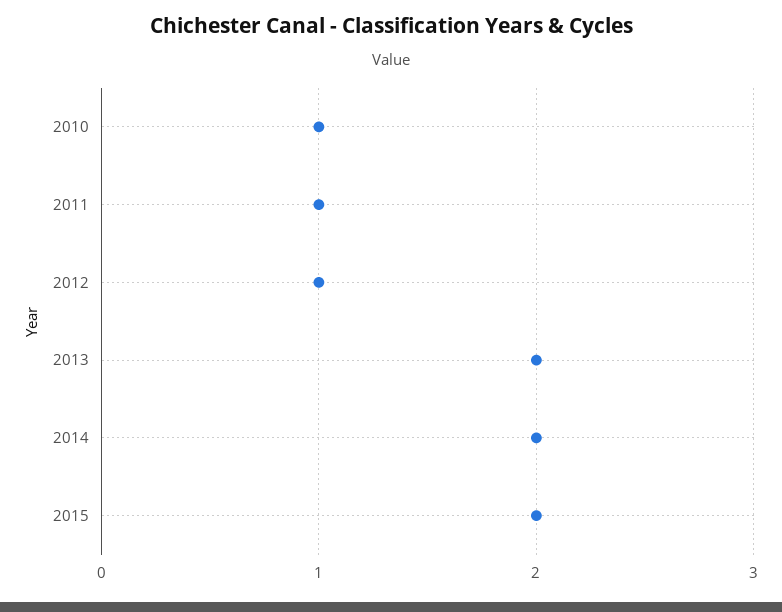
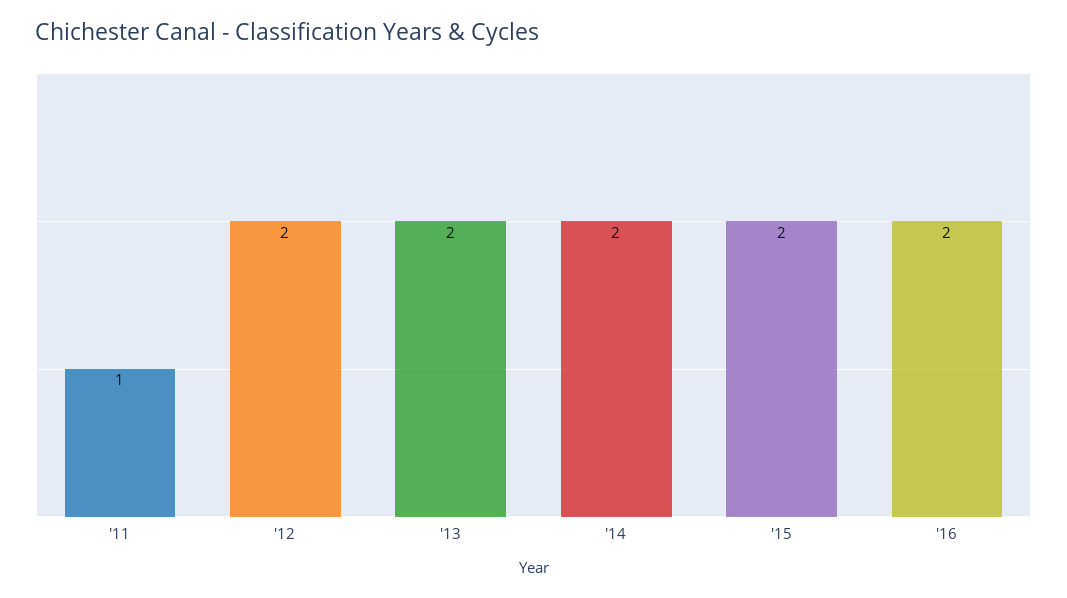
2010: 1 -> none
2012: 1 -> 2
'16: none -> 2

